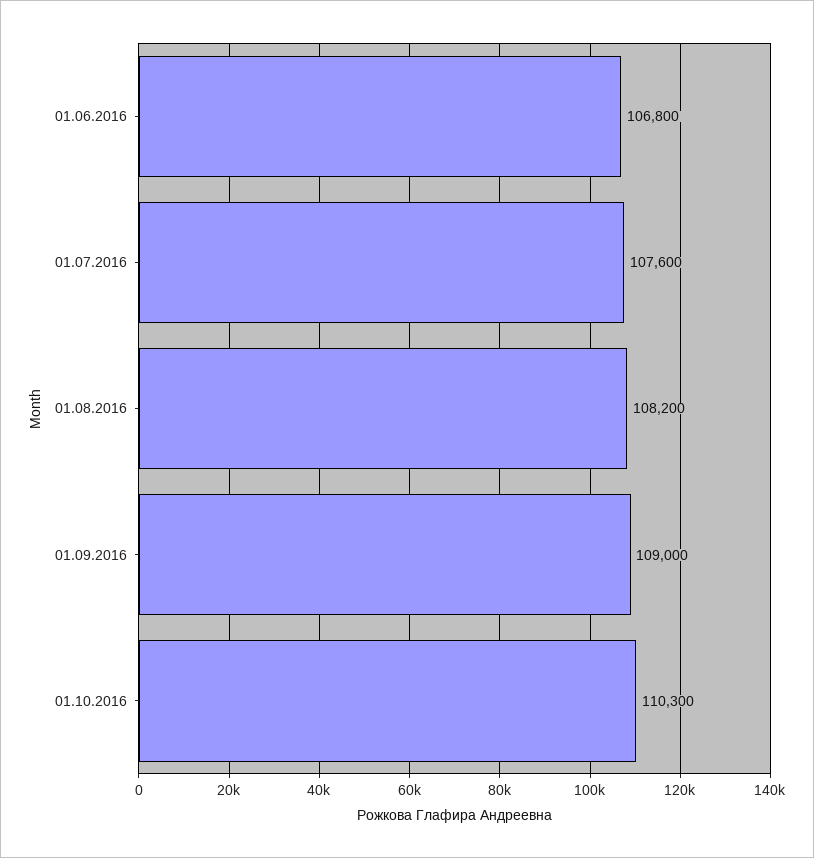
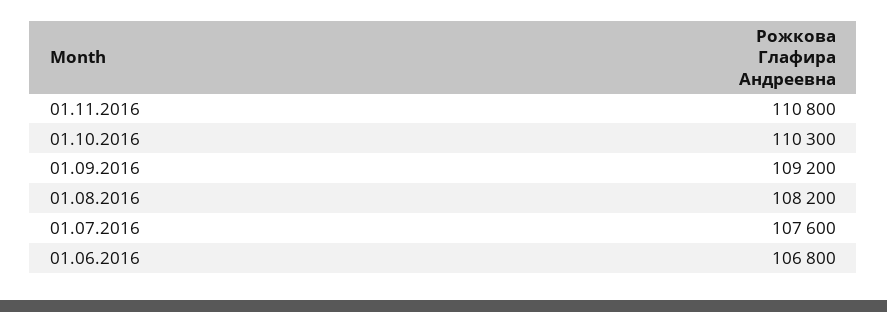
01.09.2016: 109000 -> 109200
01.11.2016: none -> 110800

